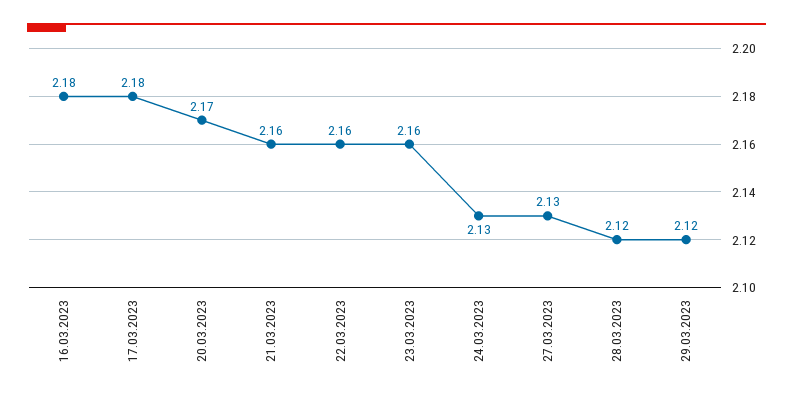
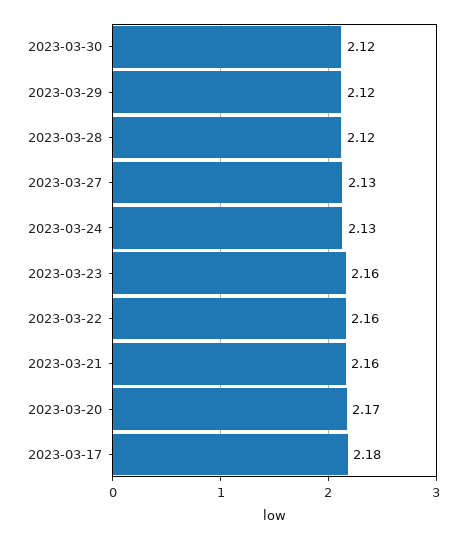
16.03.2023: 2.18 -> none
2023-03-30: none -> 2.12

